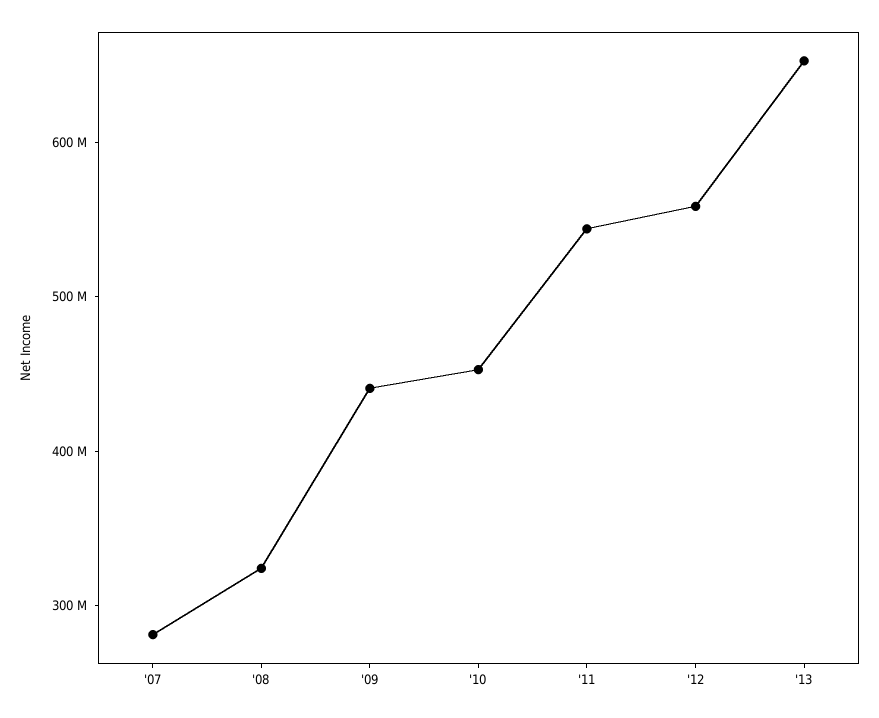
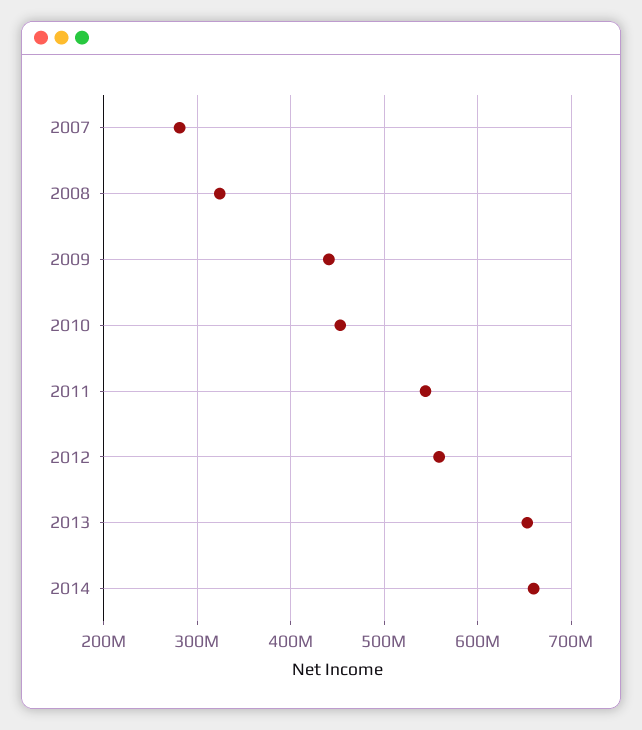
2014: none -> 660000000

